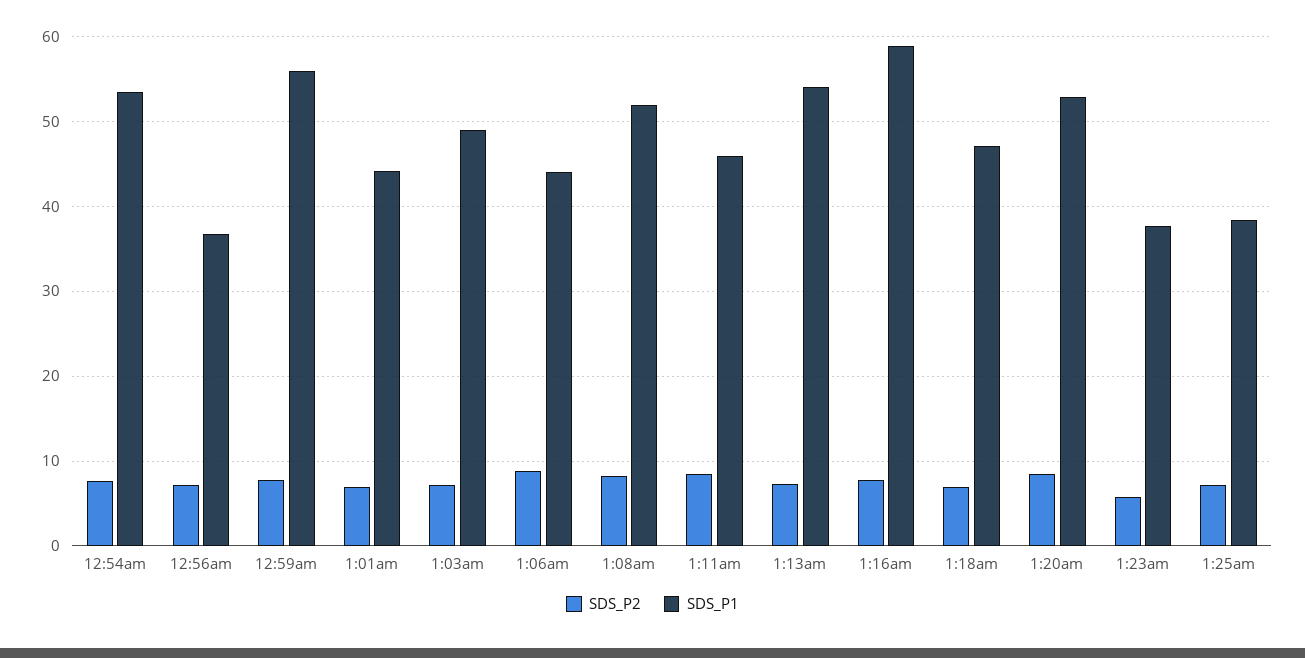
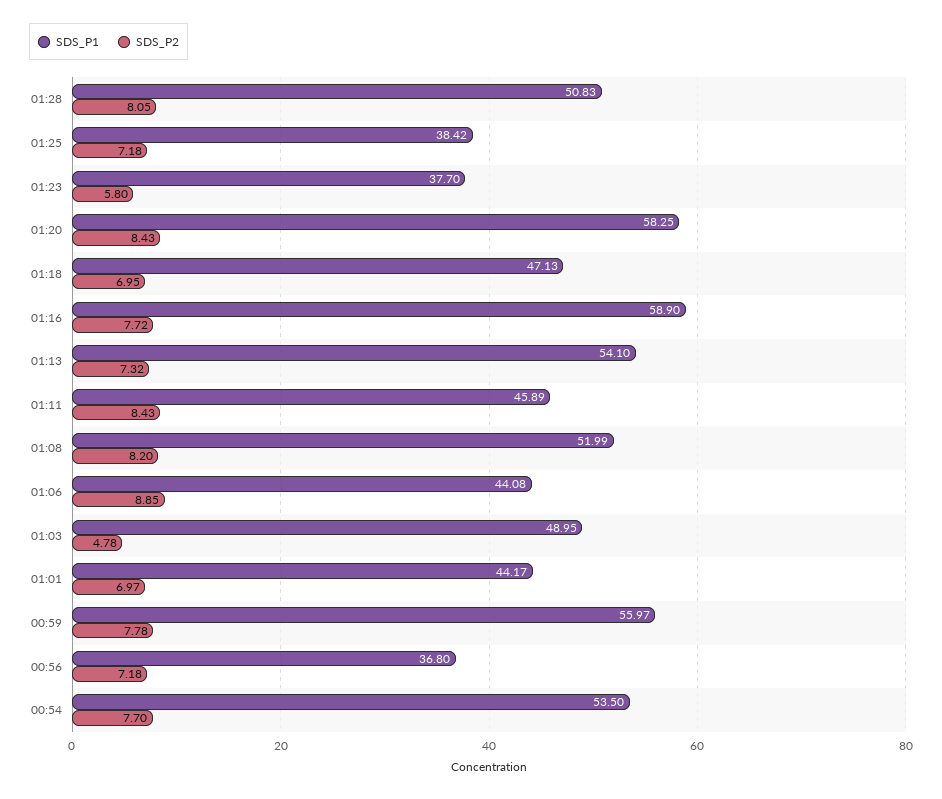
SDS_P2, 1:03am: 7 -> 4.78
SDS_P1, 1:20am: 53 -> 58.25
SDS_P1, 01:28: none -> 50.83
SDS_P2, 01:28: none -> 8.05

